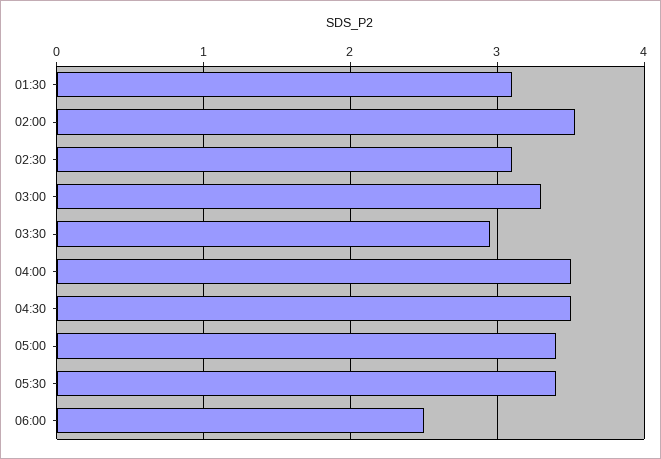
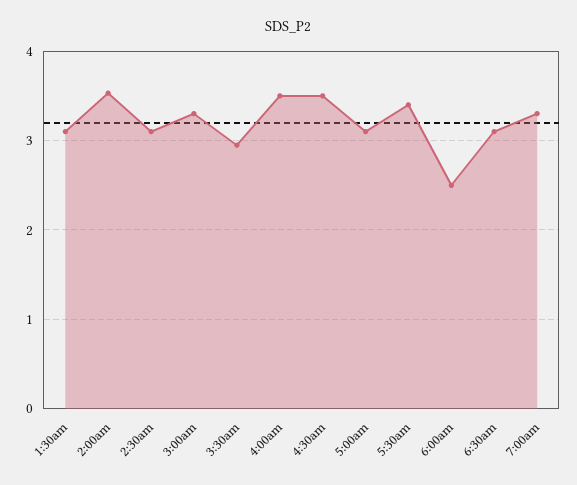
05:00: 3.4 -> 3.1
6:30am: none -> 3.1
7:00am: none -> 3.3

